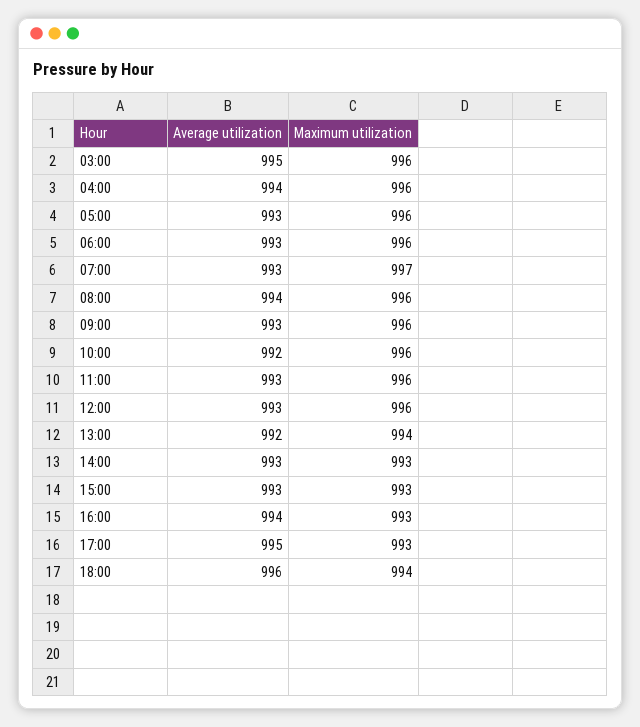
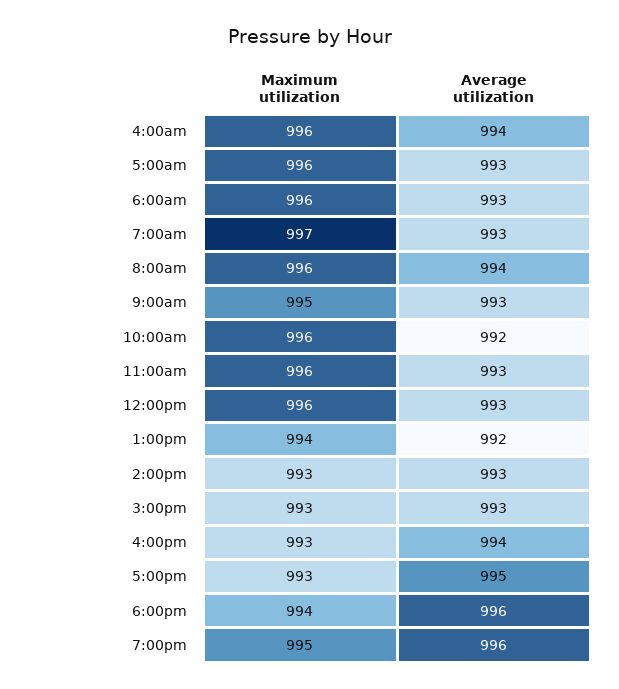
Average utilization, 03:00: 995 -> none
Maximum utilization, 03:00: 996 -> none
Maximum utilization, 09:00: 996 -> 995
Maximum utilization, 7:00pm: none -> 995
Average utilization, 7:00pm: none -> 996

